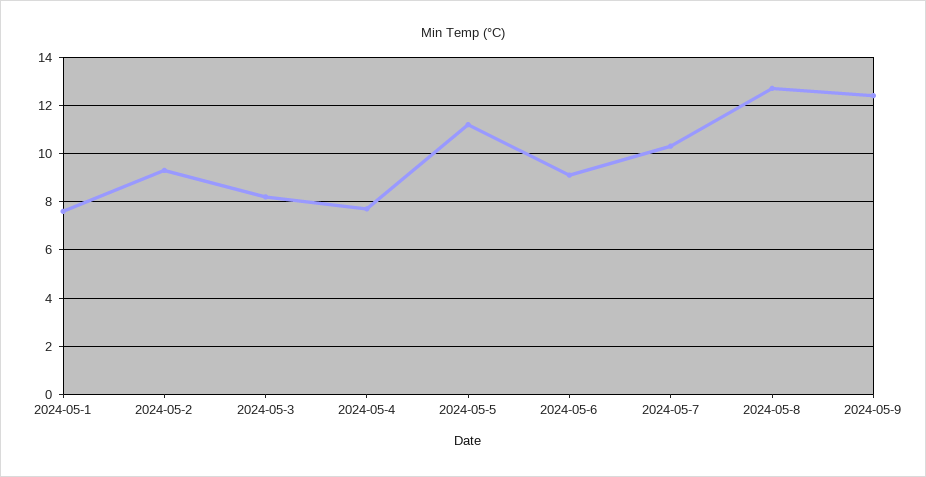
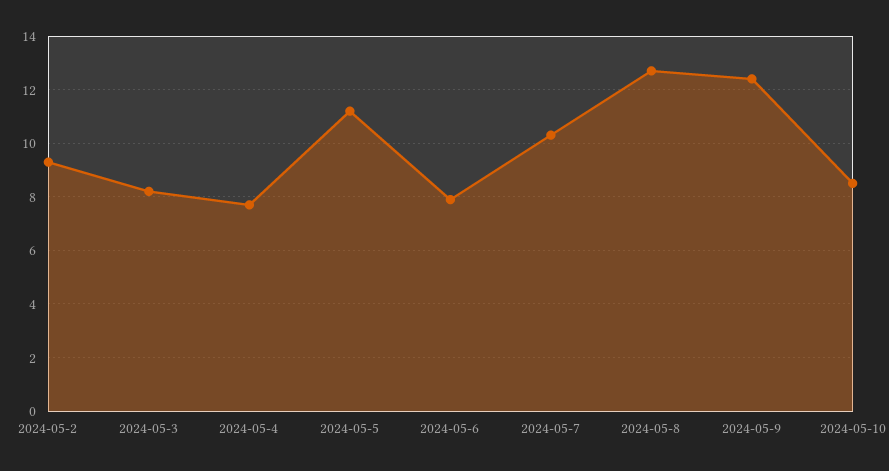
2024-05-1: 7.5 -> none
2024-05-6: 9 -> 8
2024-05-10: none -> 8.5

